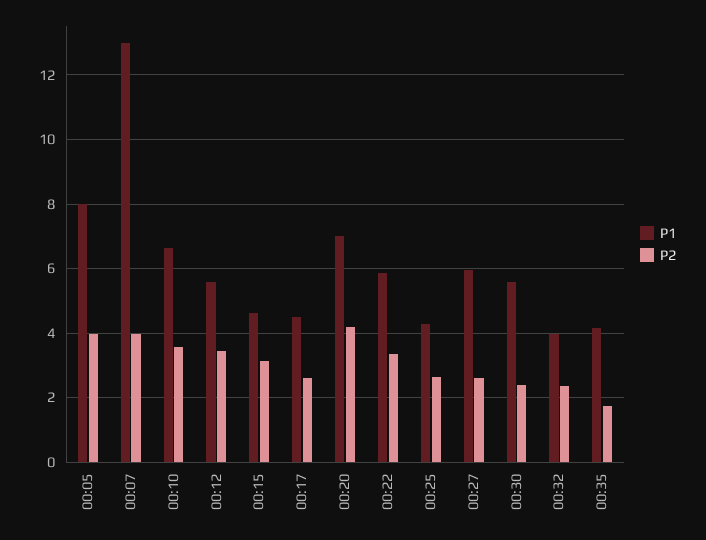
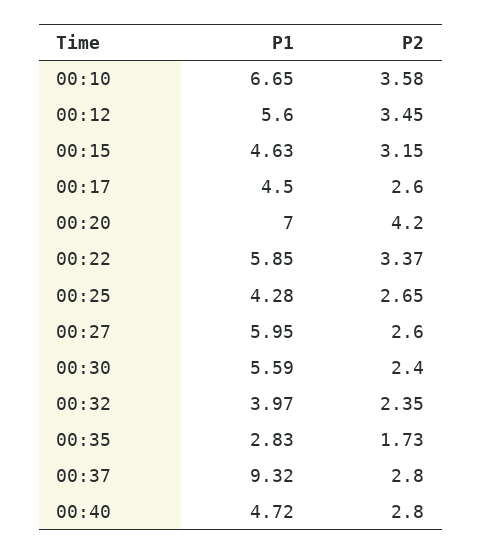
P1, 00:05: 8 -> none
P2, 00:05: 4 -> none
P1, 00:07: 13 -> none
P2, 00:07: 4 -> none
P1, 00:35: 4.2 -> 2.83
P1, 00:37: none -> 9.32
P2, 00:37: none -> 2.8
P1, 00:40: none -> 4.72
P2, 00:40: none -> 2.8

